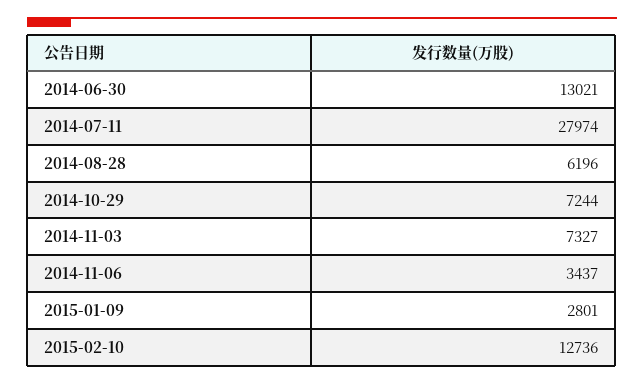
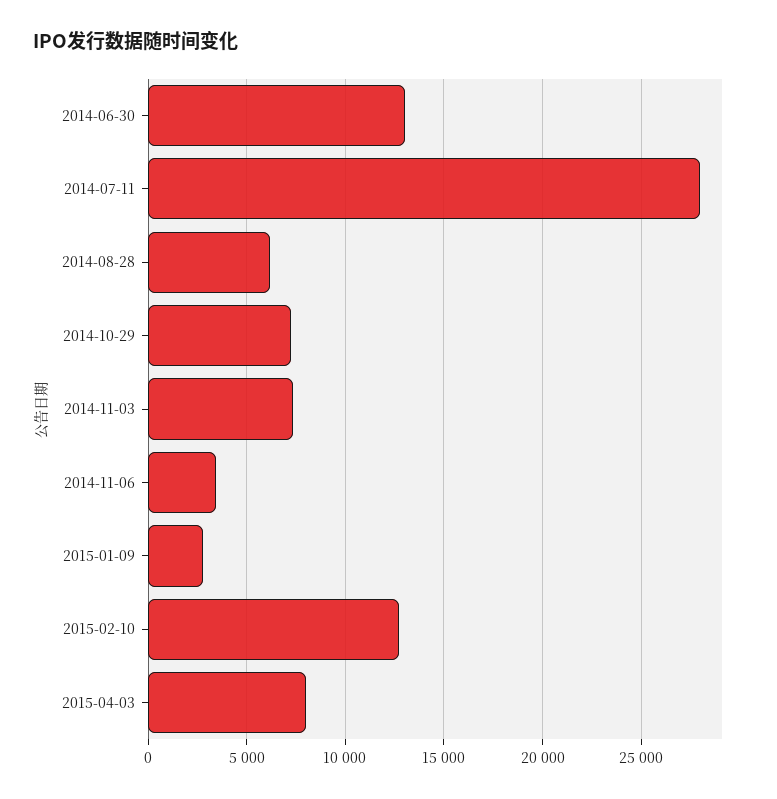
2015-04-03: none -> 8000

